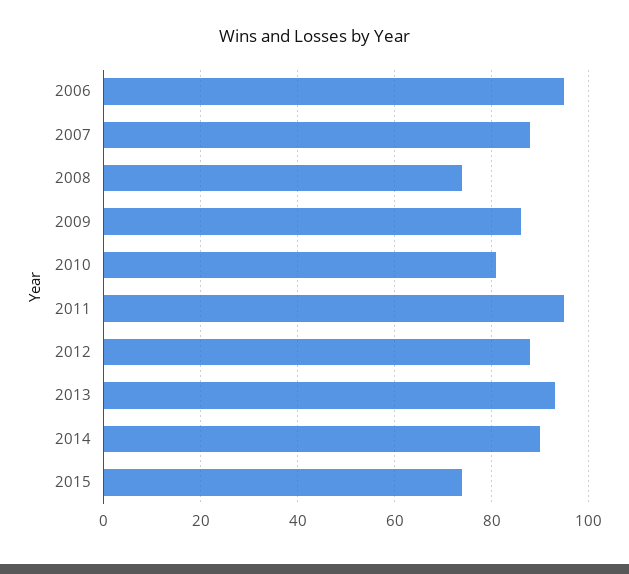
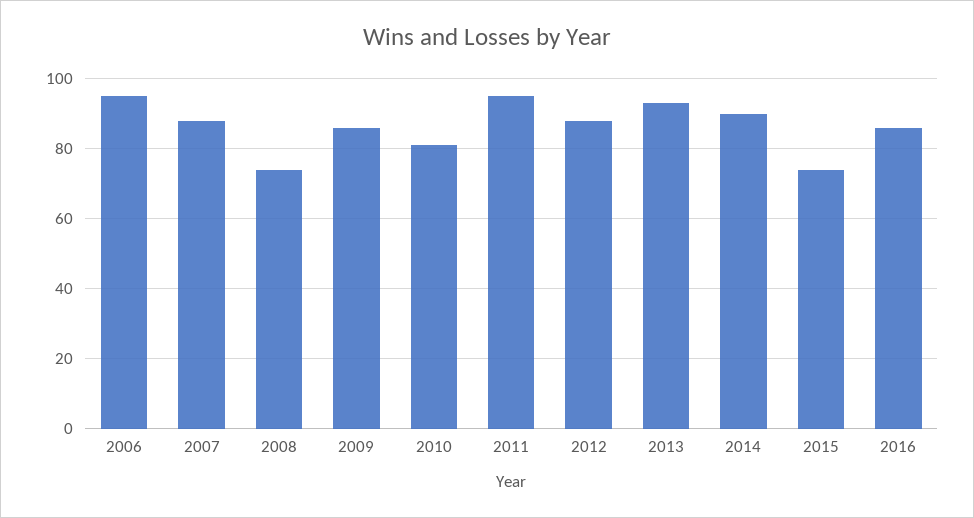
2016: none -> 85

